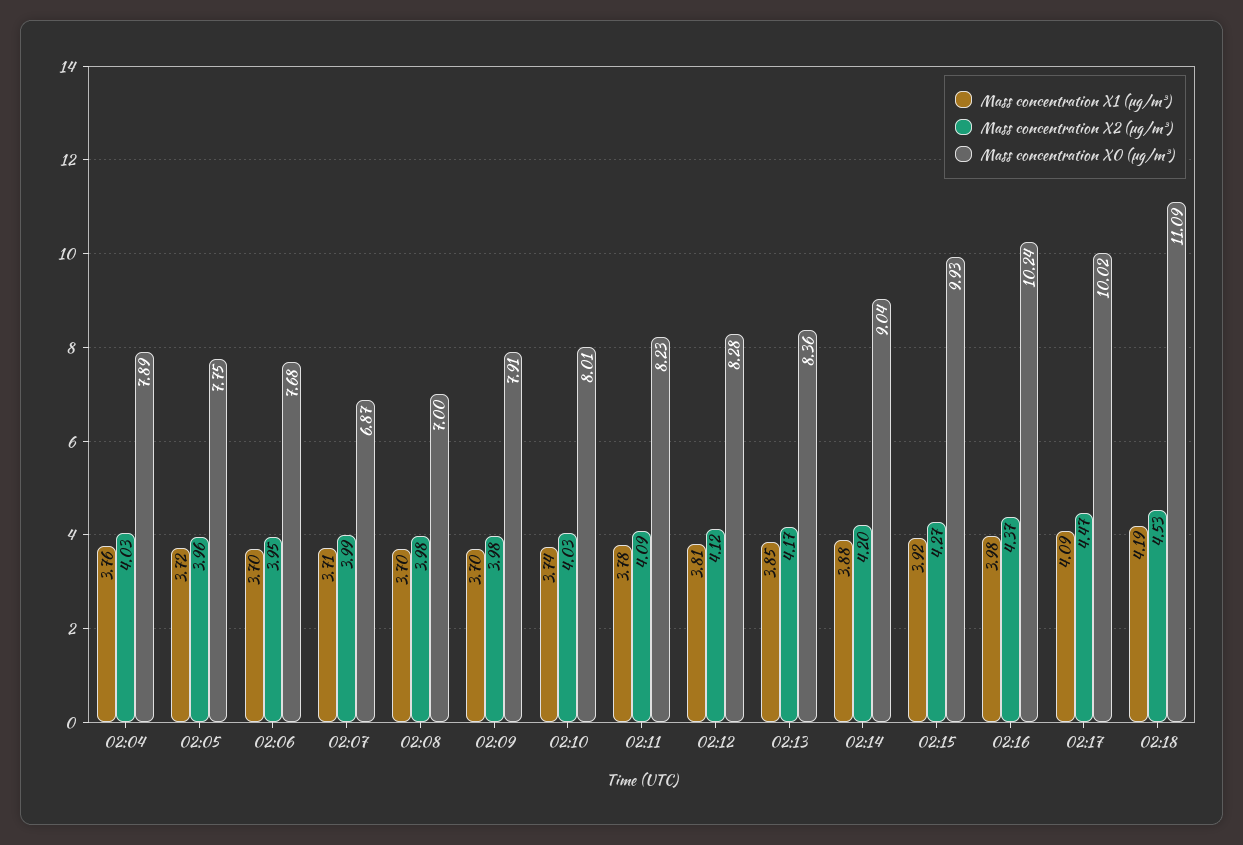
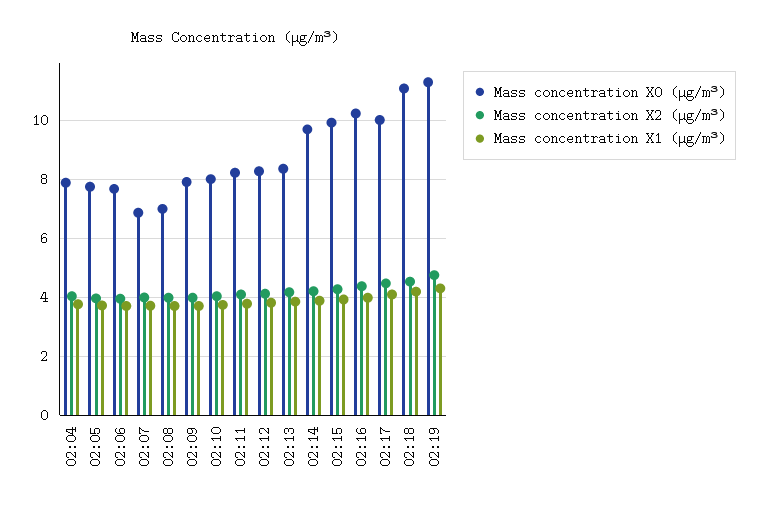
Mass concentration X0 (μg/m³), 02:14: 9.04 -> 9.75
Mass concentration X0 (μg/m³), 02:19: none -> 11.25
Mass concentration X2 (μg/m³), 02:19: none -> 4.75
Mass concentration X1 (μg/m³), 02:19: none -> 4.25

